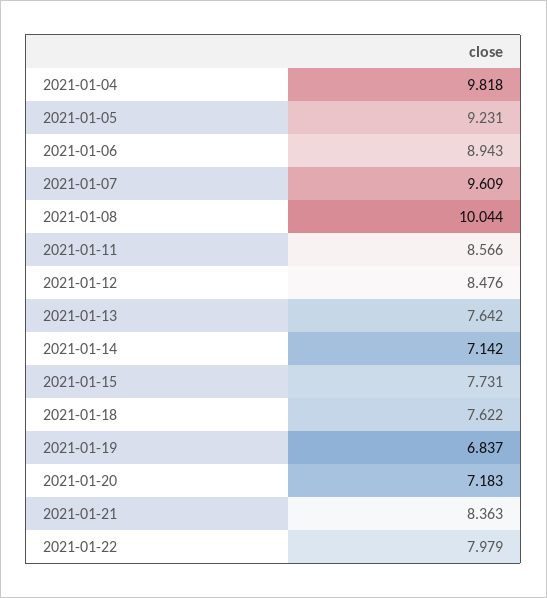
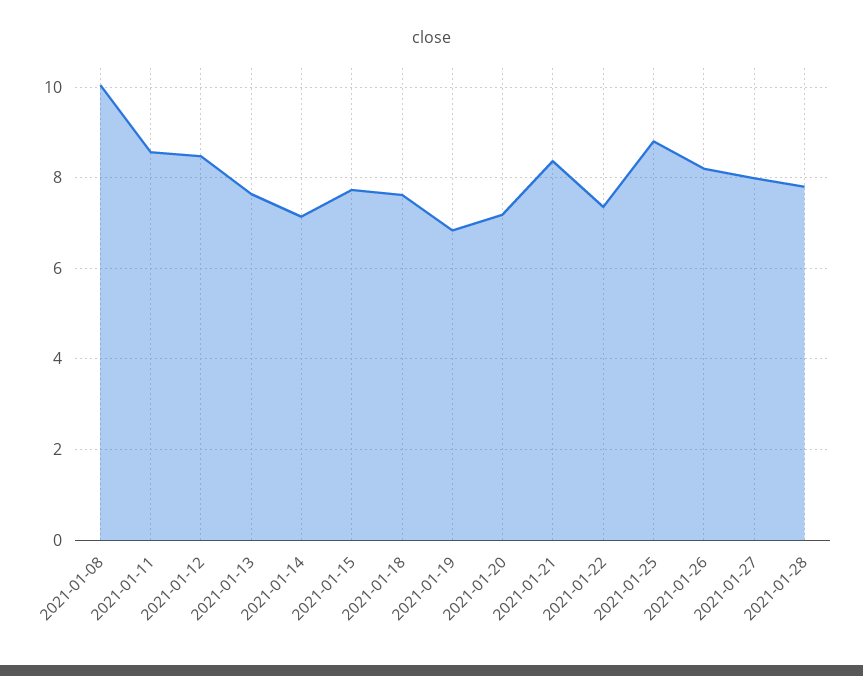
2021-01-04: 9.818 -> none
2021-01-05: 9.231 -> none
2021-01-06: 8.943 -> none
2021-01-07: 9.609 -> none
2021-01-22: 7.979 -> 7.4
2021-01-25: none -> 8.8
2021-01-26: none -> 8.2
2021-01-27: none -> 8
2021-01-28: none -> 7.8

